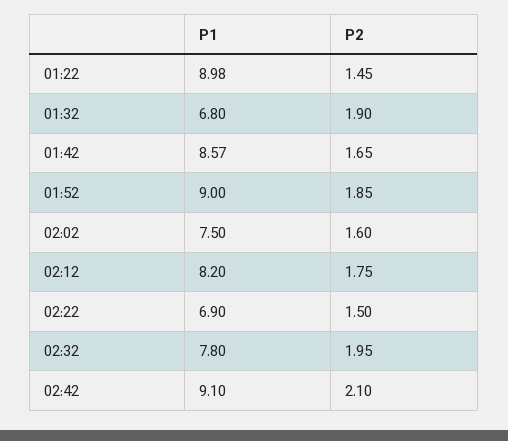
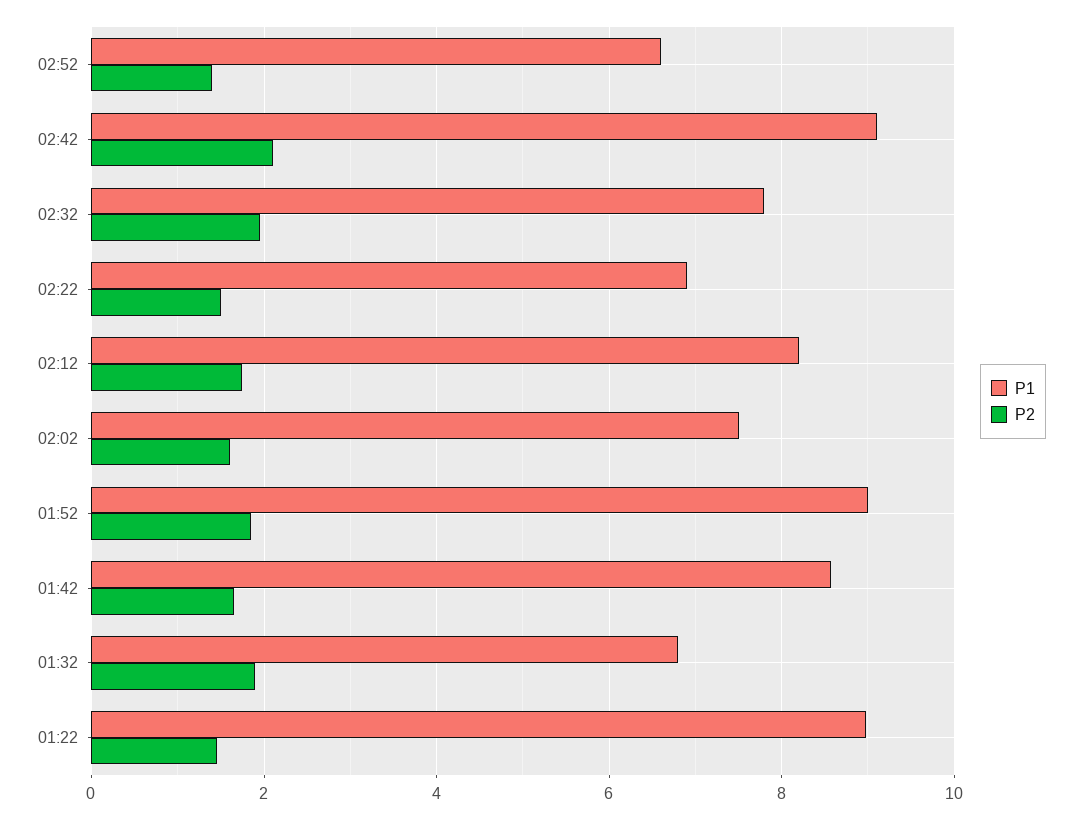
P1, 02:52: none -> 6.6
P2, 02:52: none -> 1.4

